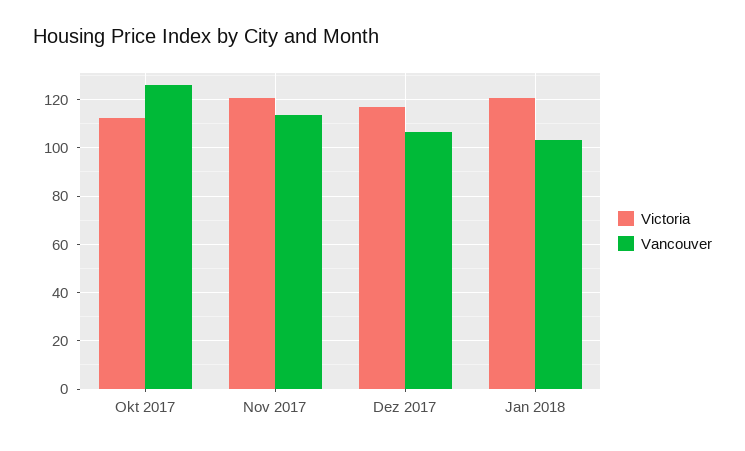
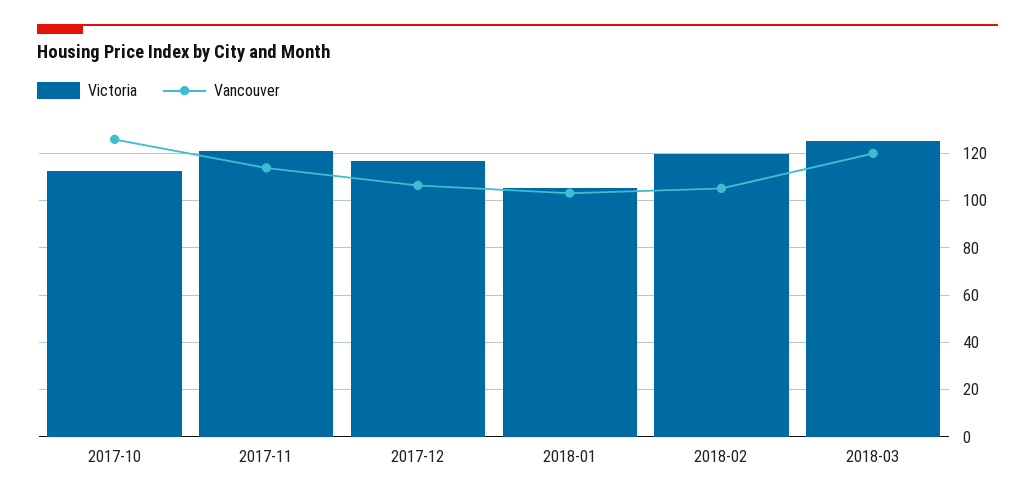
Victoria, Jan 2018: 120 -> 105
Victoria, 2018-02: none -> 120
Vancouver, 2018-02: none -> 105
Victoria, 2018-03: none -> 125
Vancouver, 2018-03: none -> 120

